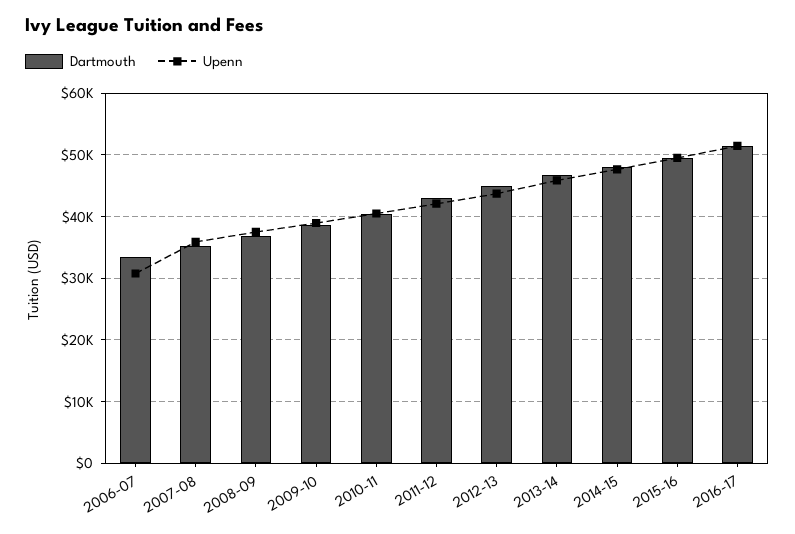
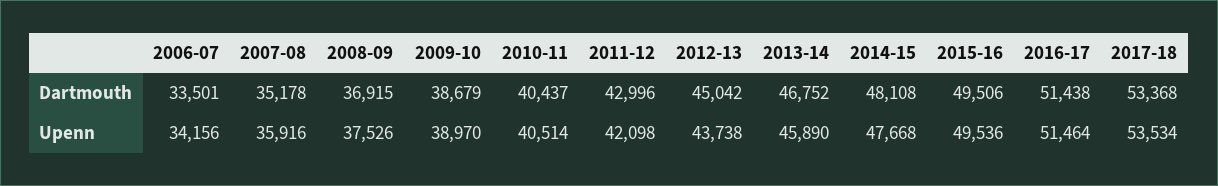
Upenn, 2006-07: 31000 -> 34156
Dartmouth, 2017-18: none -> 53368
Upenn, 2017-18: none -> 53534

